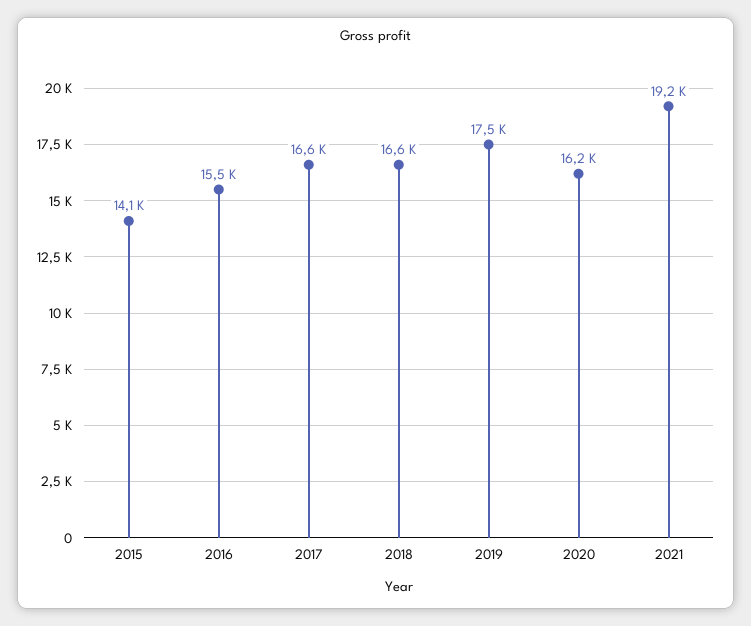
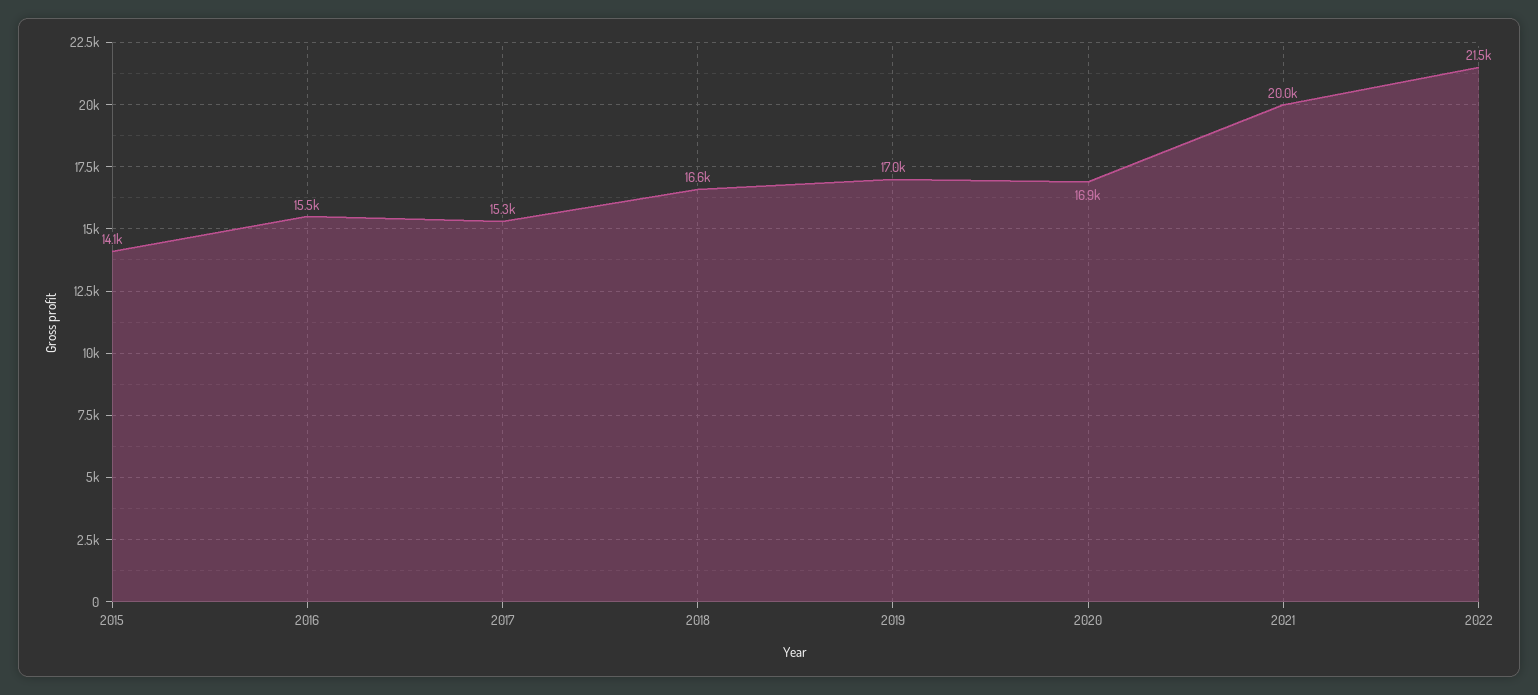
2017: 16600 -> 15300
2019: 17500 -> 17000
2020: 16200 -> 16900
2021: 19200 -> 20000
2022: none -> 21500

